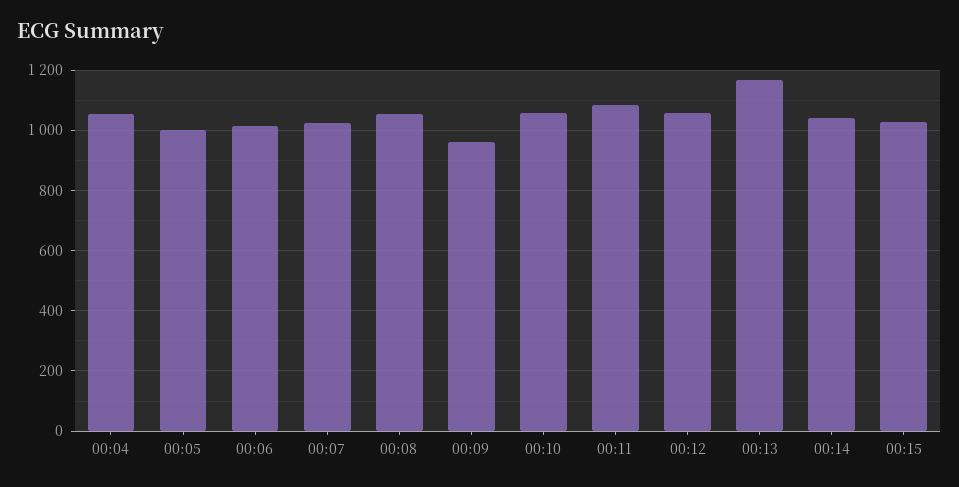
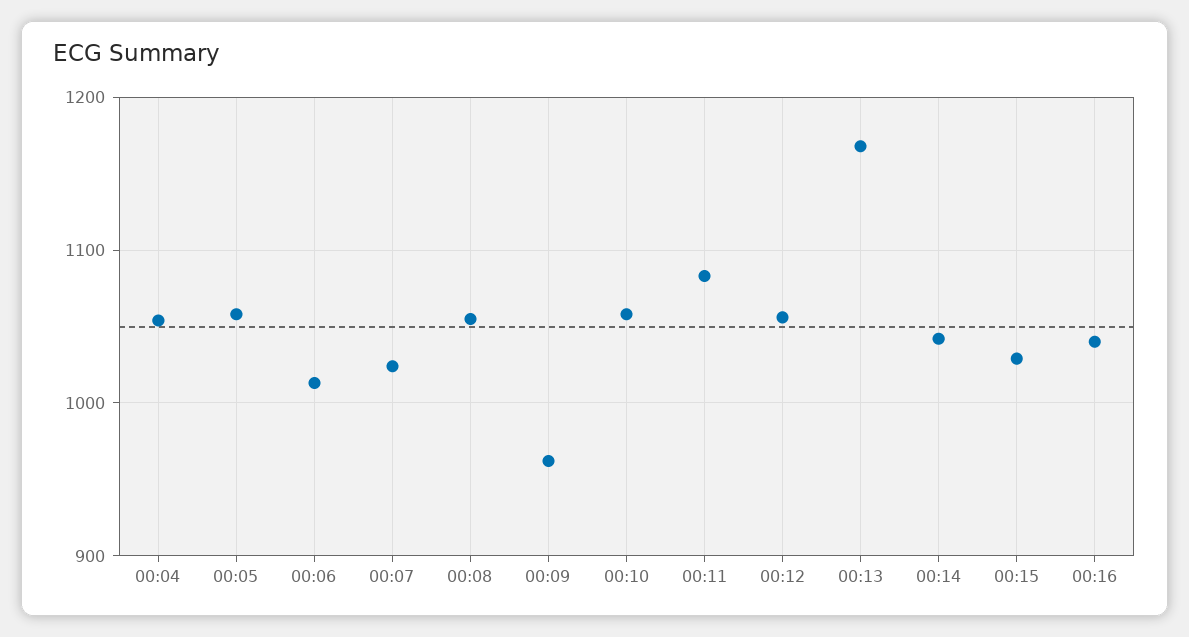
00:05: 1000 -> 1060
00:16: none -> 1040

